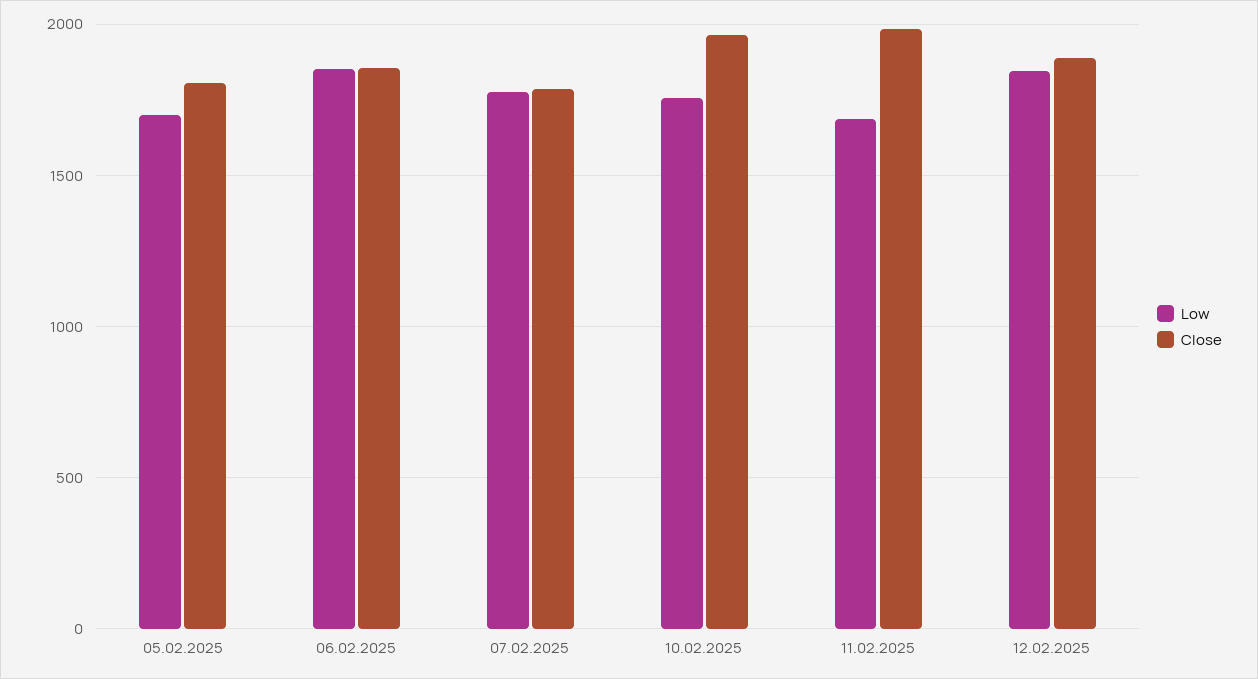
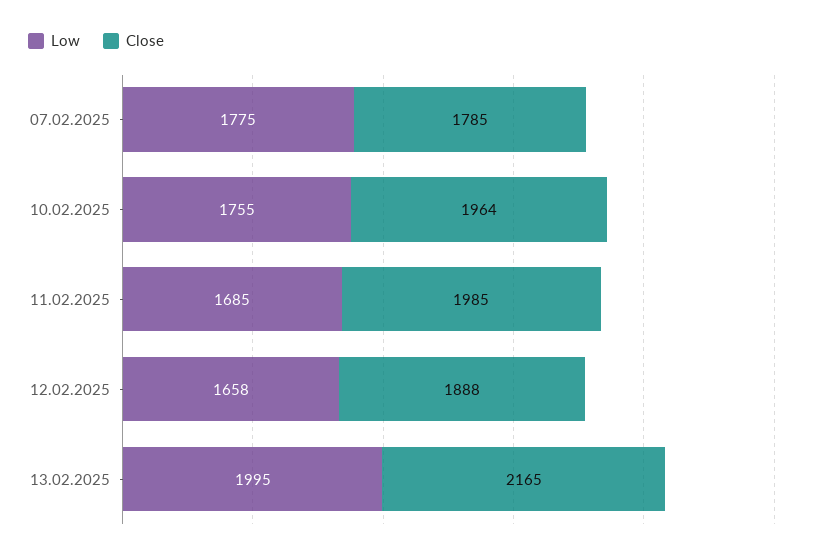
Low, 05.02.2025: 1700 -> none
Close, 05.02.2025: 1800 -> none
Low, 06.02.2025: 1850 -> none
Close, 06.02.2025: 1850 -> none
Low, 12.02.2025: 1850 -> 1658
Low, 13.02.2025: none -> 1995
Close, 13.02.2025: none -> 2165

